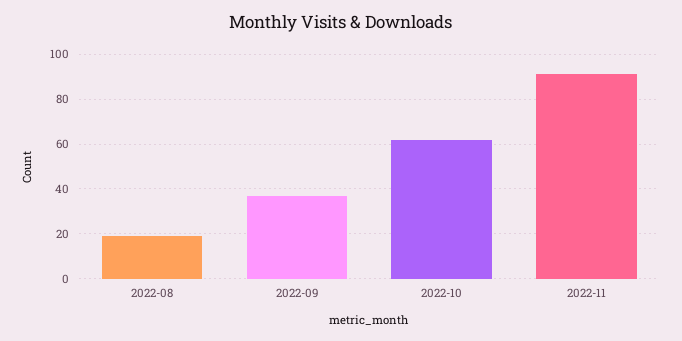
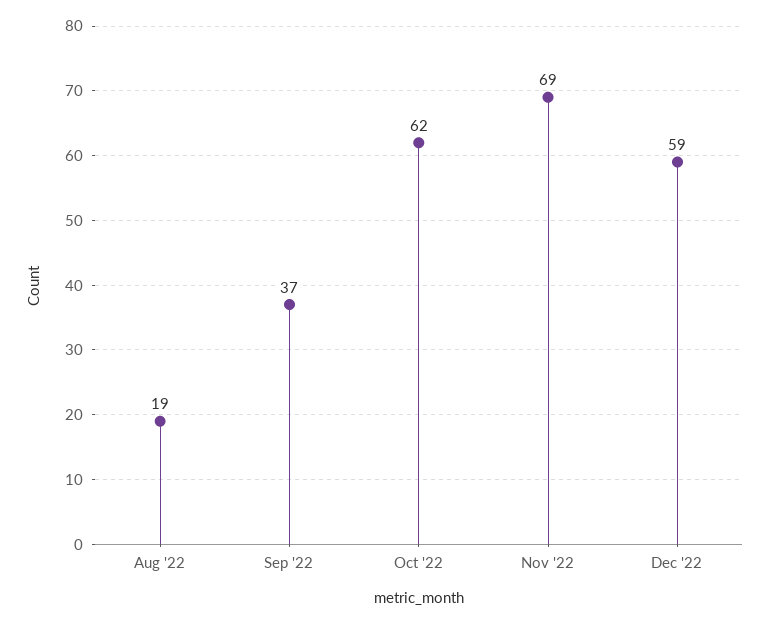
2022-11: 90 -> 69
Dec '22: none -> 59

